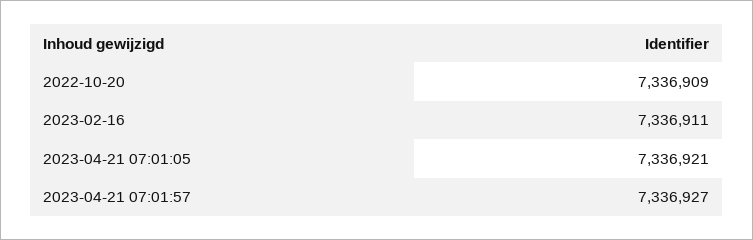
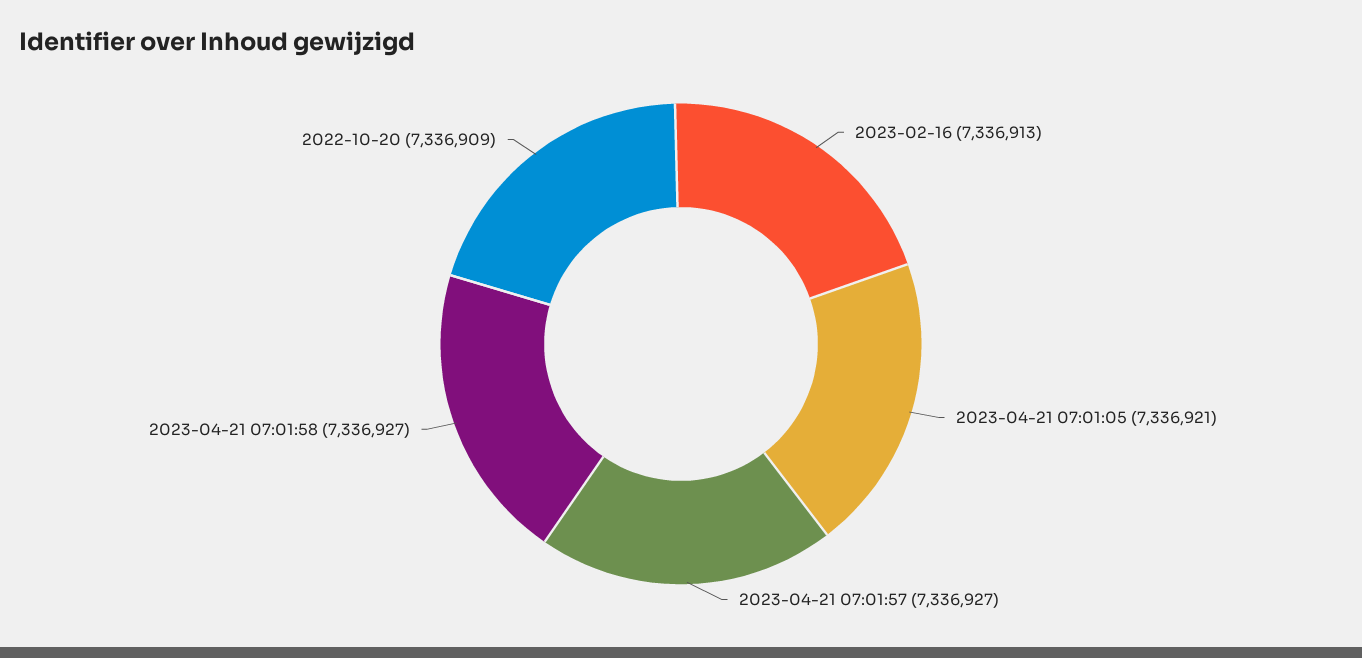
2023-02-16: 7336911 -> 7336913
2023-04-21 07:01:58: none -> 7336927

